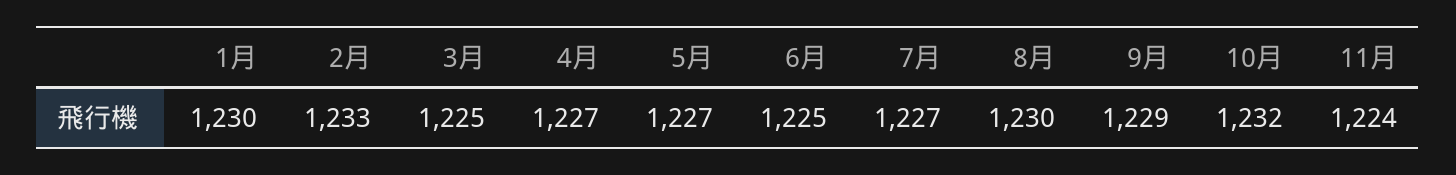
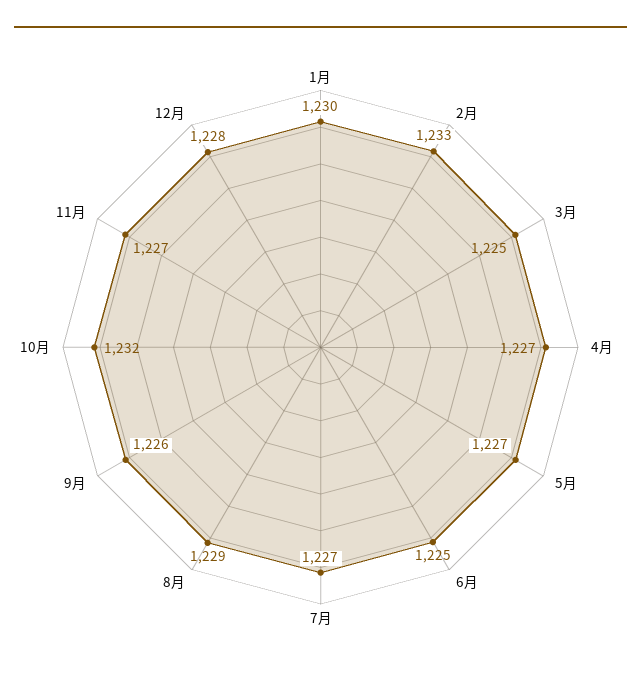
8月: 1230 -> 1229
9月: 1229 -> 1226
11月: 1224 -> 1227
12月: none -> 1228

